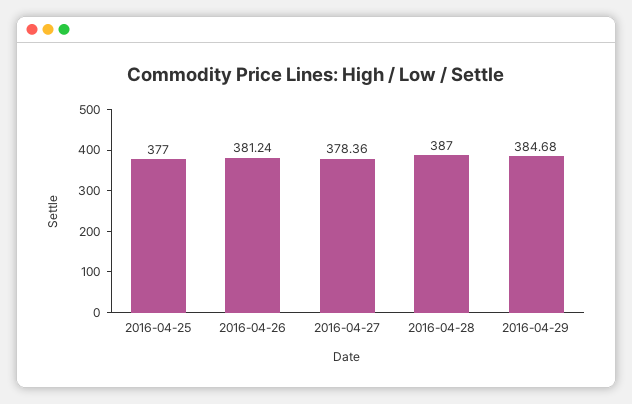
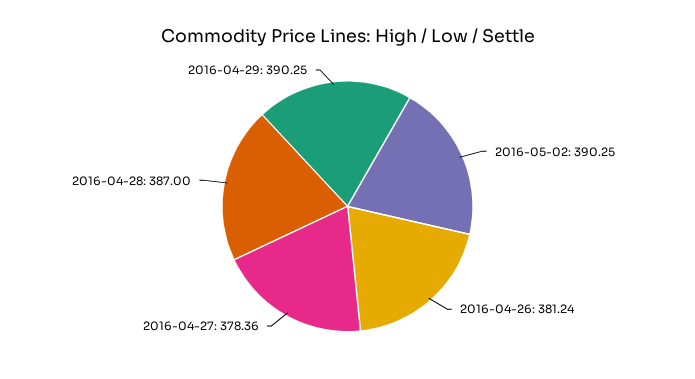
2016-04-25: 377 -> none
2016-04-29: 384.68 -> 390.25
2016-05-02: none -> 390.25

